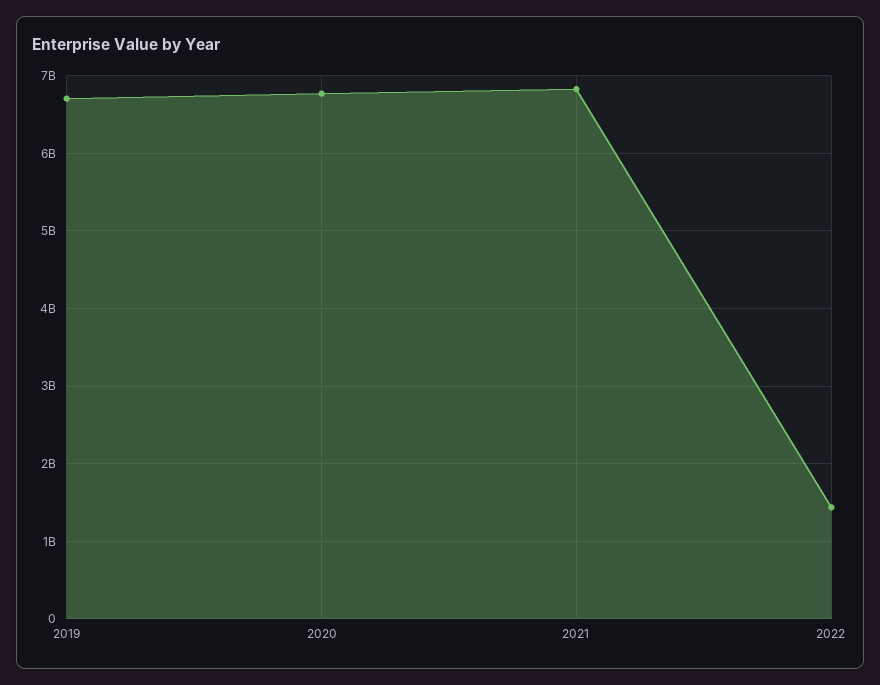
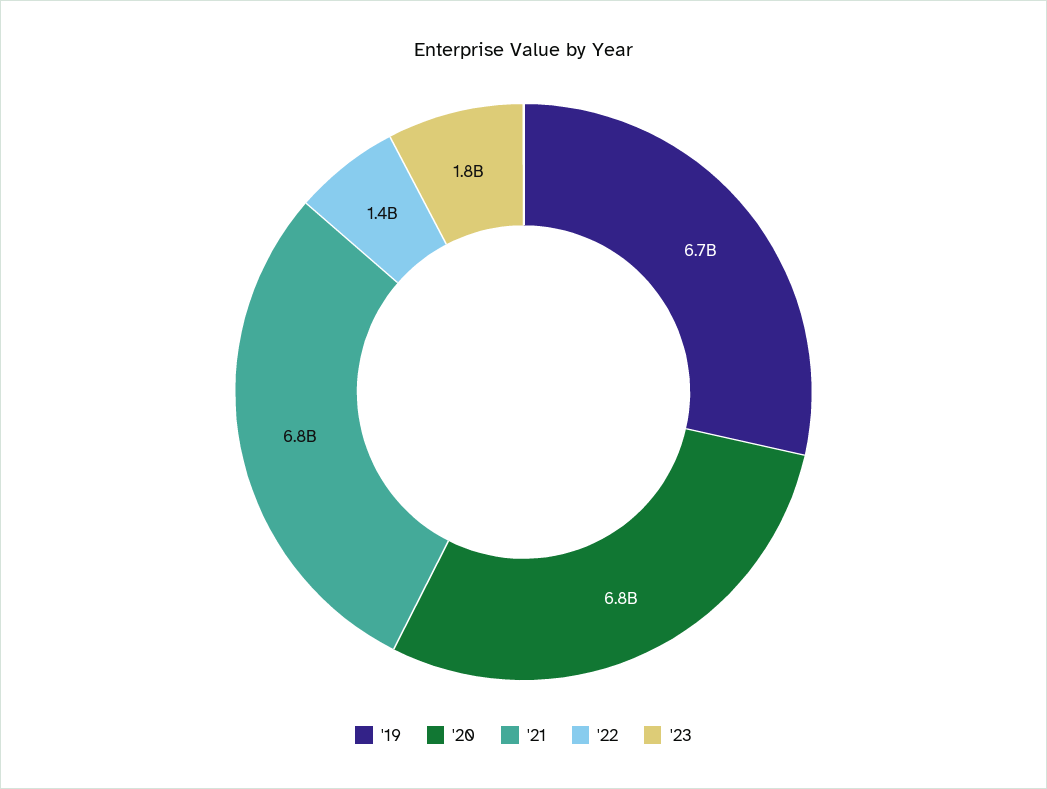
'23: none -> 1800000000

